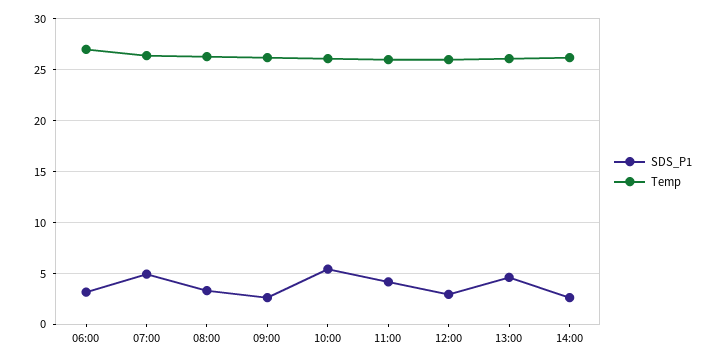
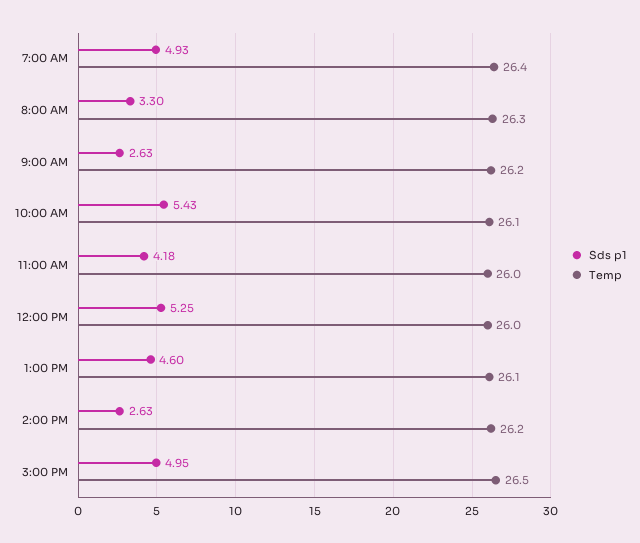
SDS_P1, 06:00: 3 -> none
Temp, 06:00: 27 -> none
SDS_P1, 12:00: 3 -> 5.25
SDS_P1, 3:00 PM: none -> 4.95
Temp, 3:00 PM: none -> 26.5

